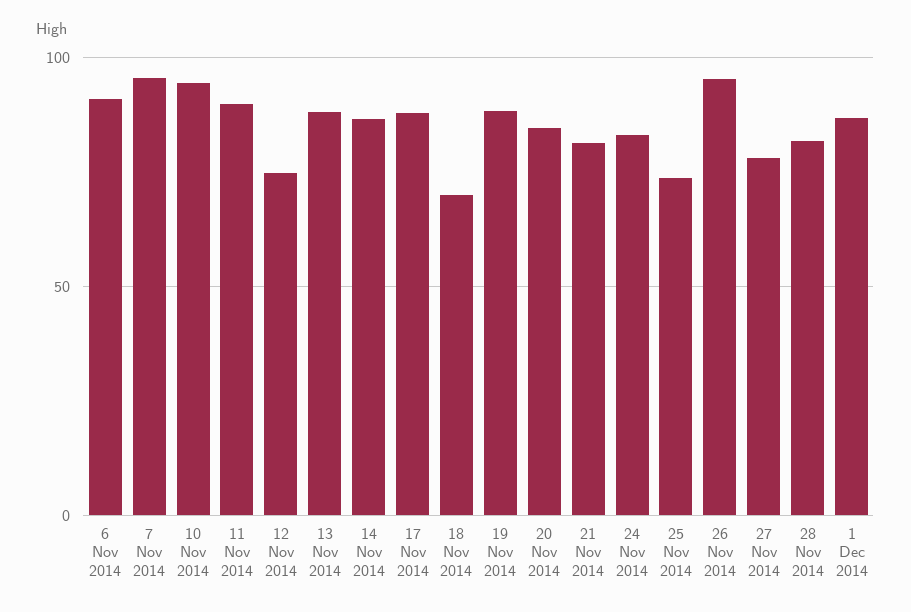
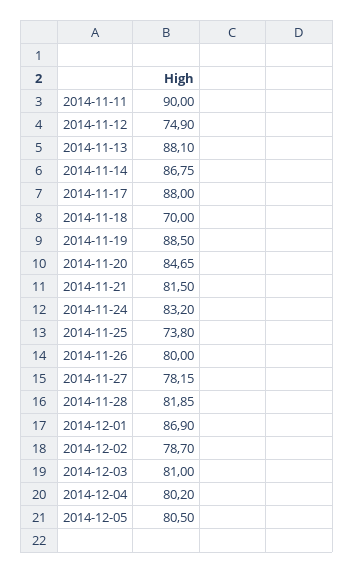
6 Nov 2014: 90 -> none
7 Nov 2014: 95 -> none
10 Nov 2014: 95 -> none
26 Nov 2014: 95 -> 80
2014-12-02: none -> 78.7
2014-12-03: none -> 81
2014-12-04: none -> 80.2
2014-12-05: none -> 80.5

